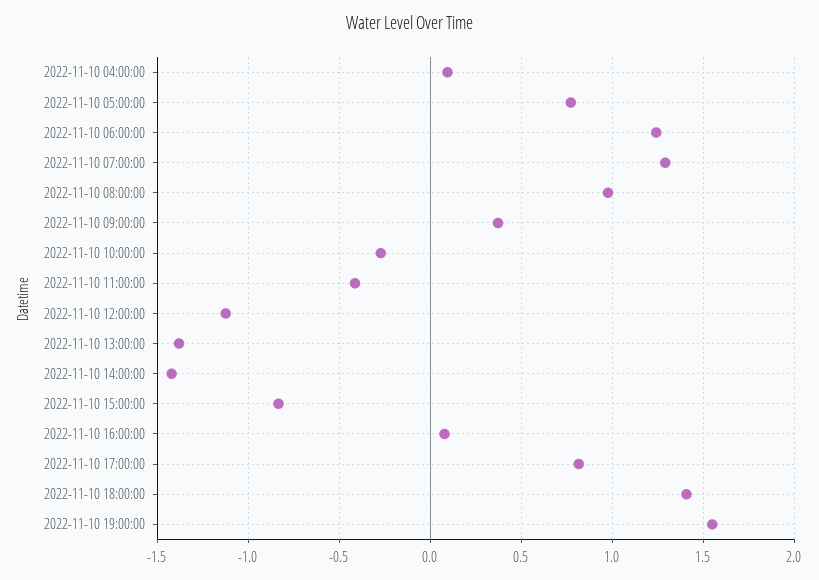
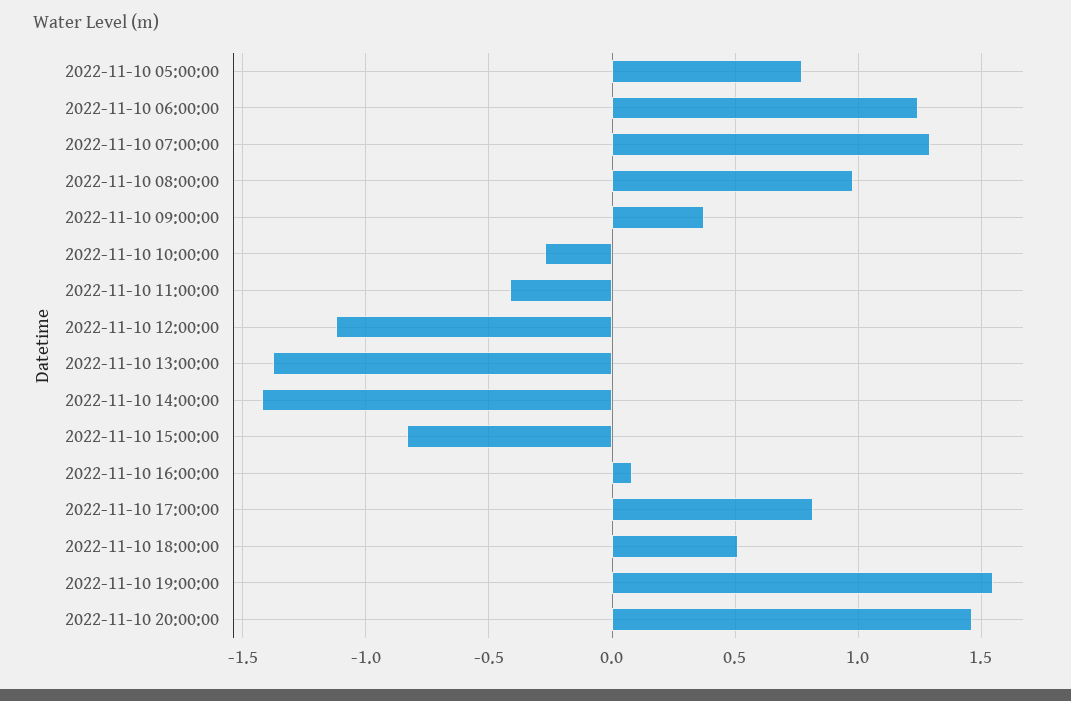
2022-11-10 04:00:00: 0.1 -> none
2022-11-10 18:00:00: 1.4 -> 0.5
2022-11-10 20:00:00: none -> 1.45

